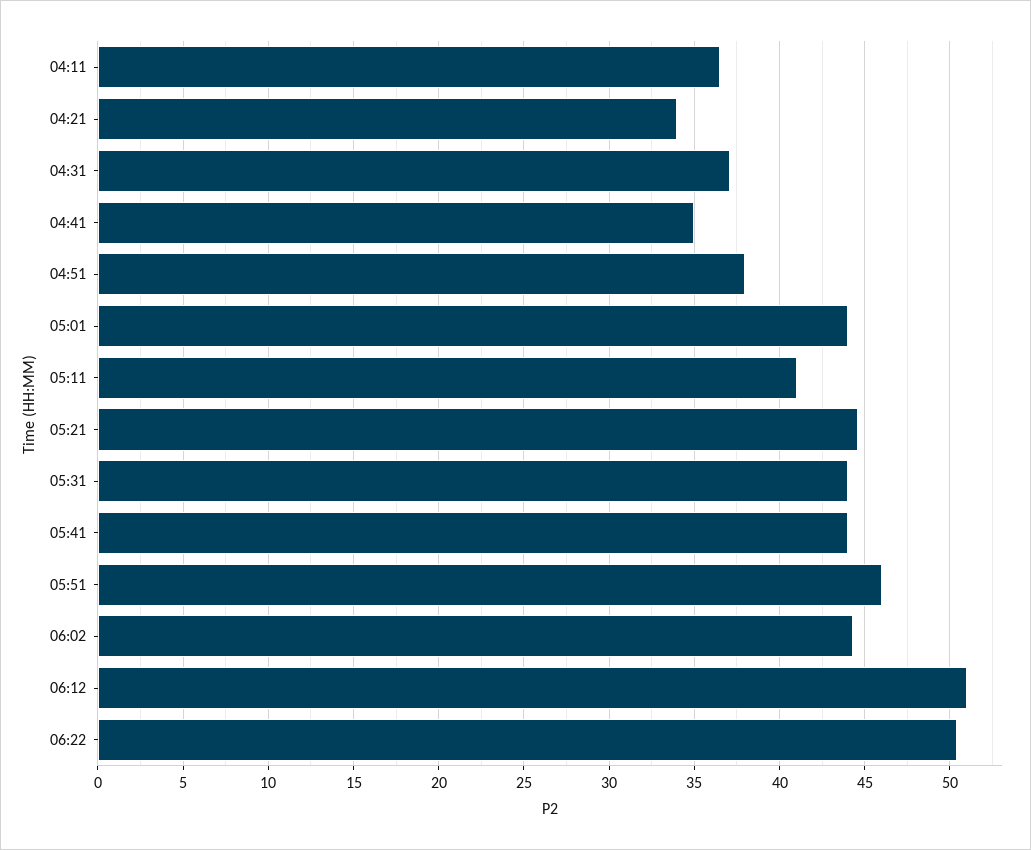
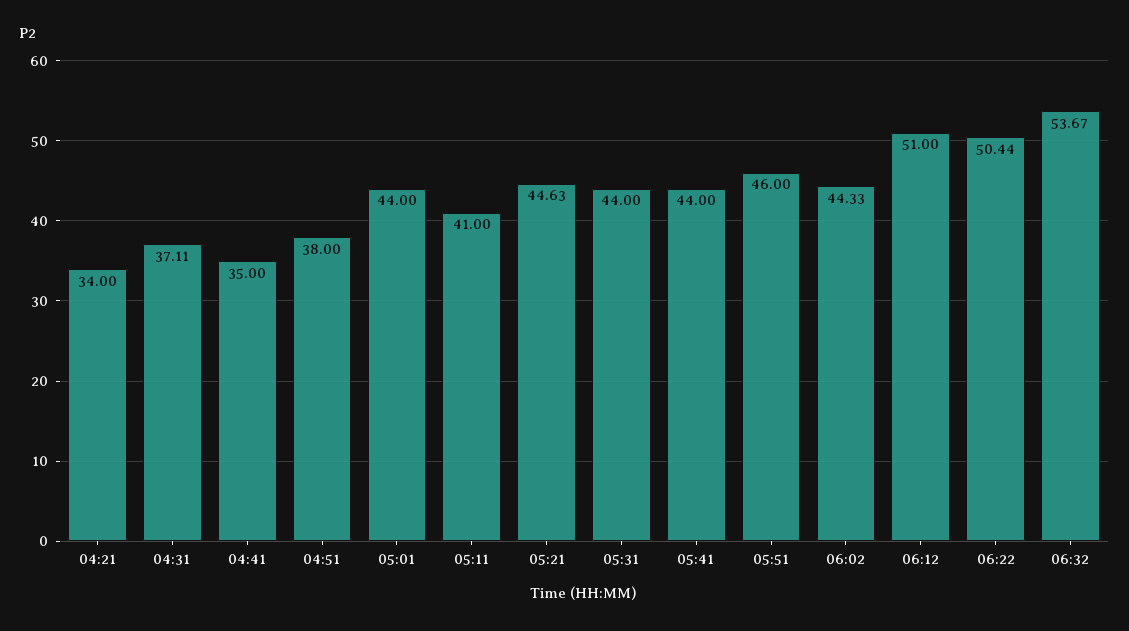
04:11: 36.5 -> none
06:32: none -> 53.67

